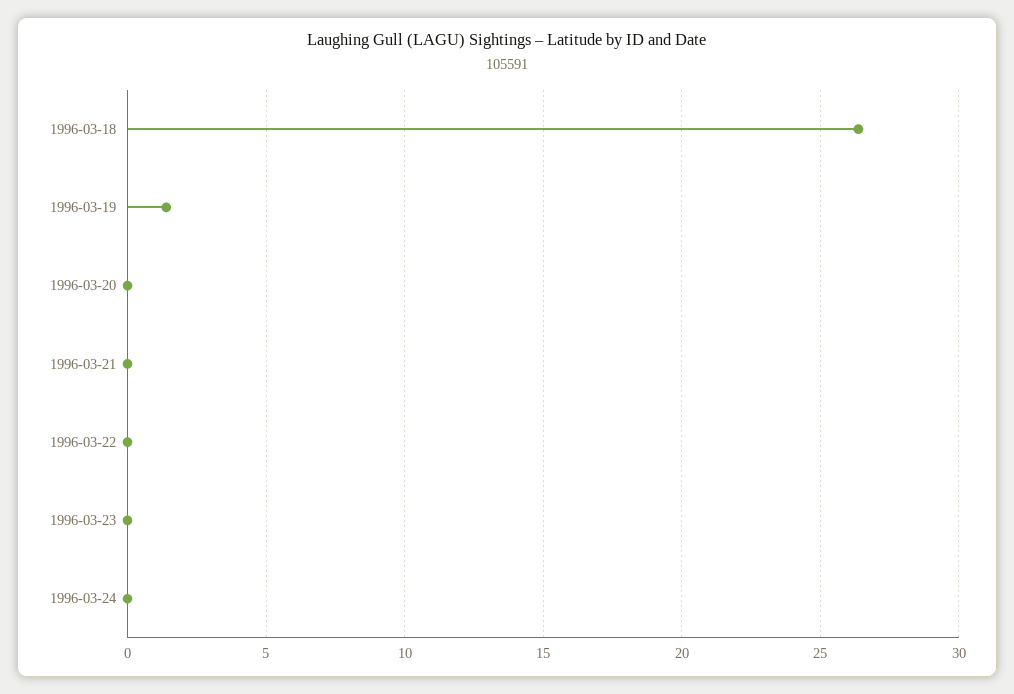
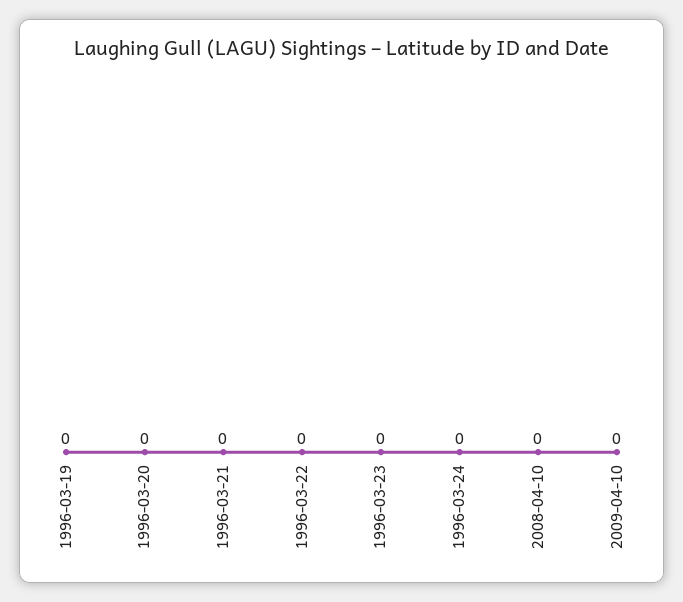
1996-03-18: 26.5 -> none
1996-03-19: 1.5 -> 0
2008-04-10: none -> 0
2009-04-10: none -> 0

